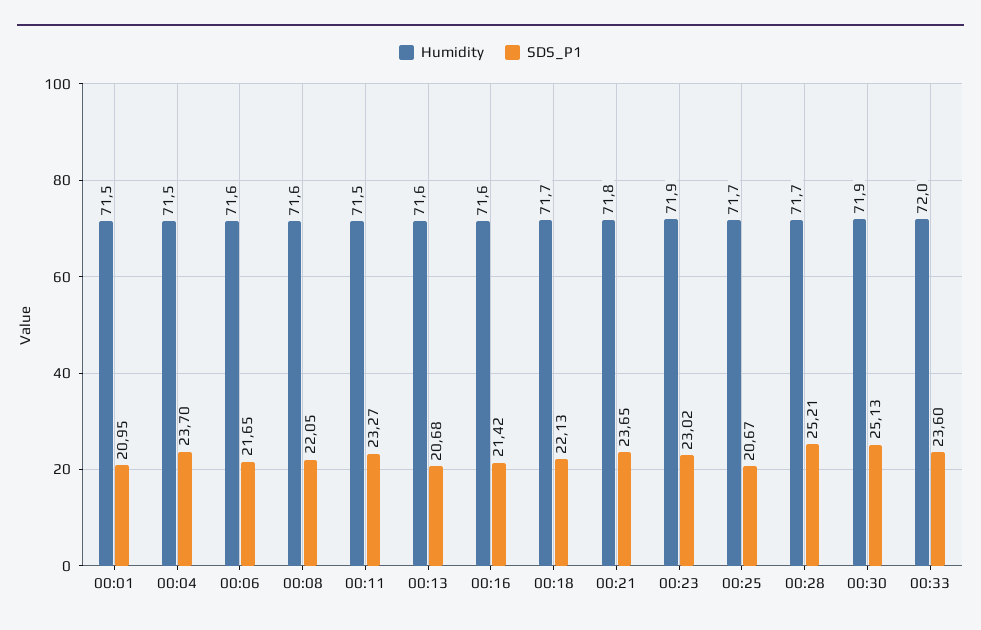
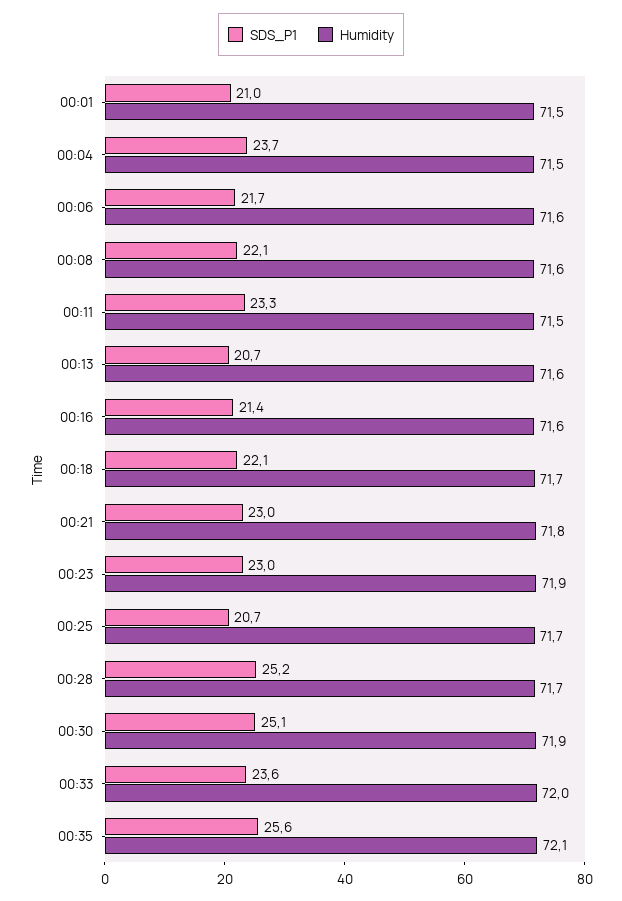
SDS_P1, 00:21: 23.65 -> 23
SDS_P1, 00:35: none -> 25.6
Humidity, 00:35: none -> 72.1

